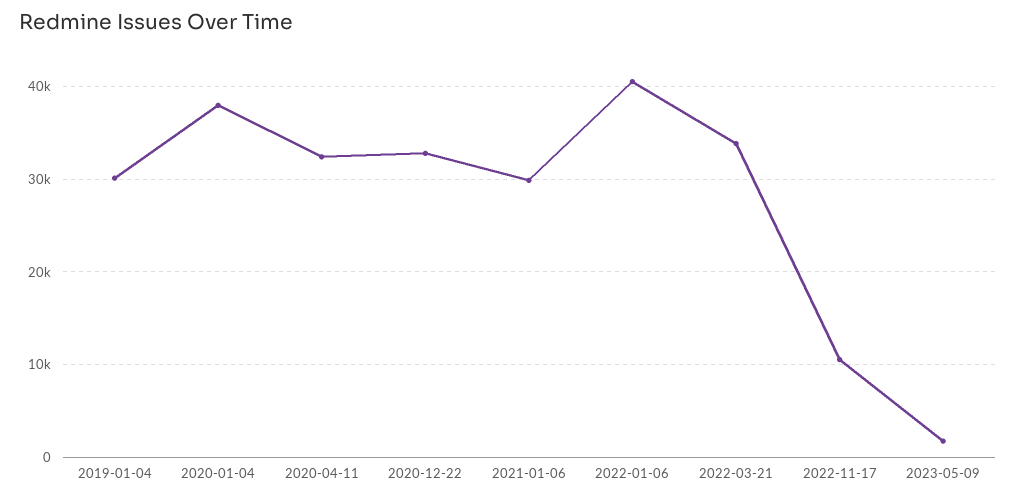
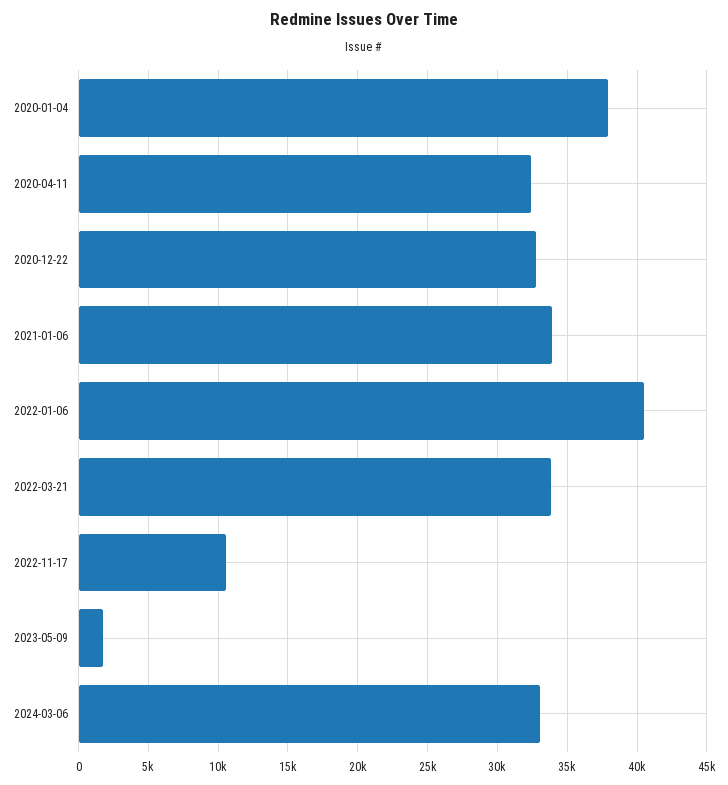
2019-01-04: 30000 -> none
2021-01-06: 30000 -> 34000
2024-03-06: none -> 33000

